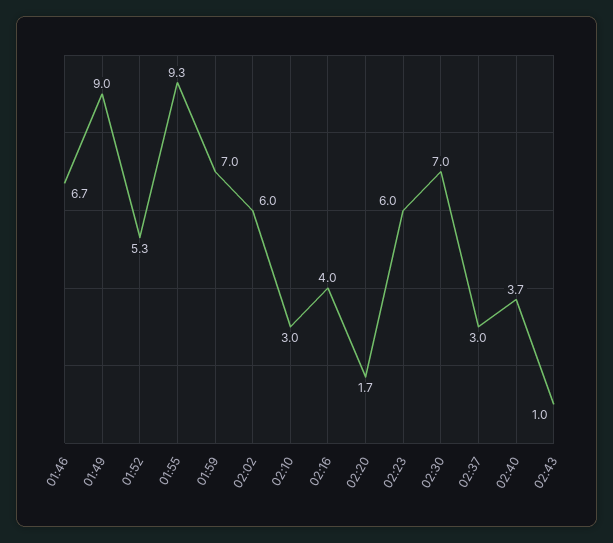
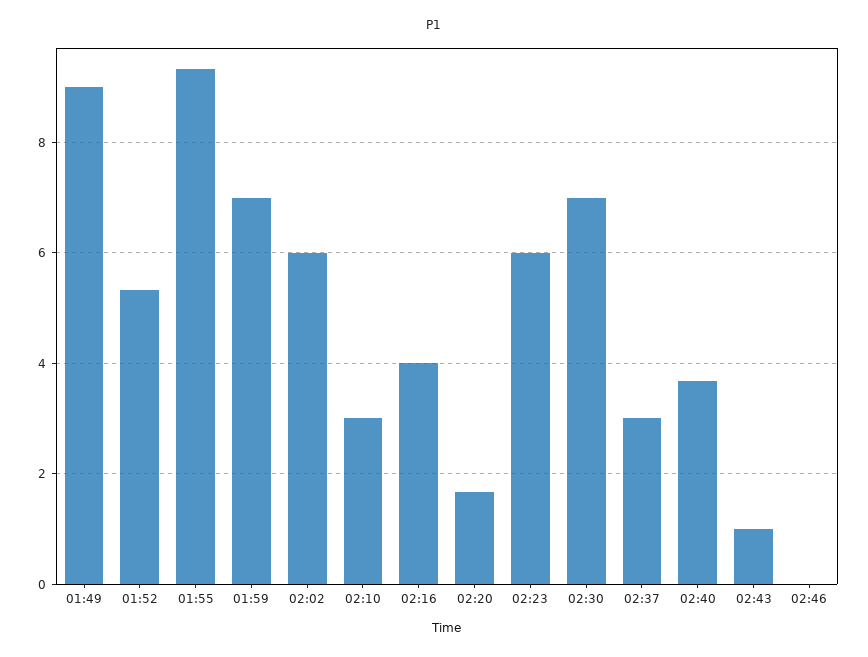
01:46: 6.7 -> none
02:46: none -> 0

